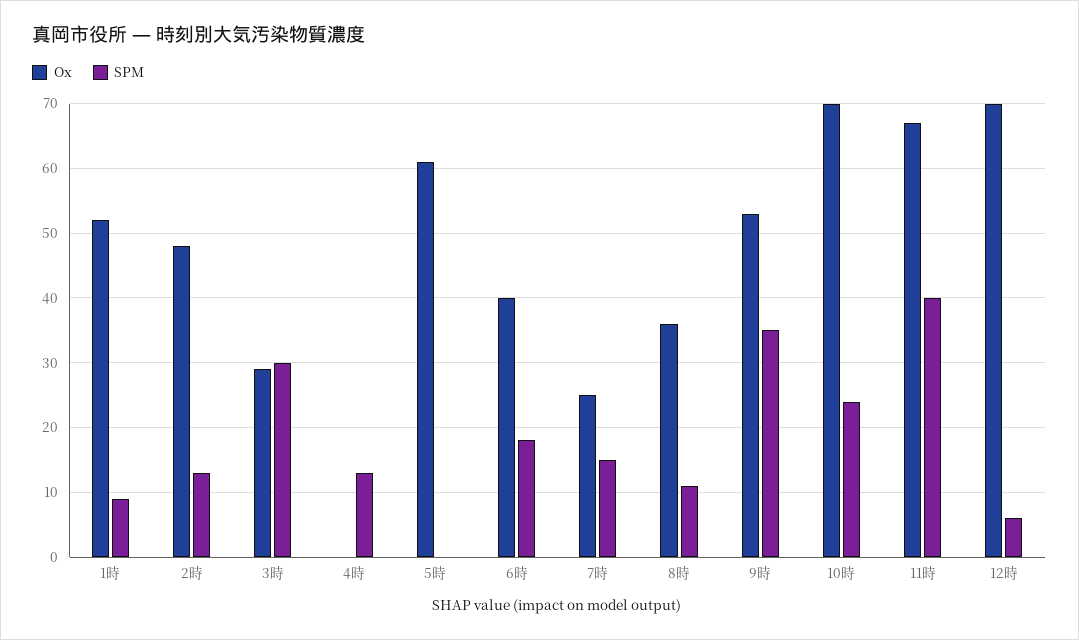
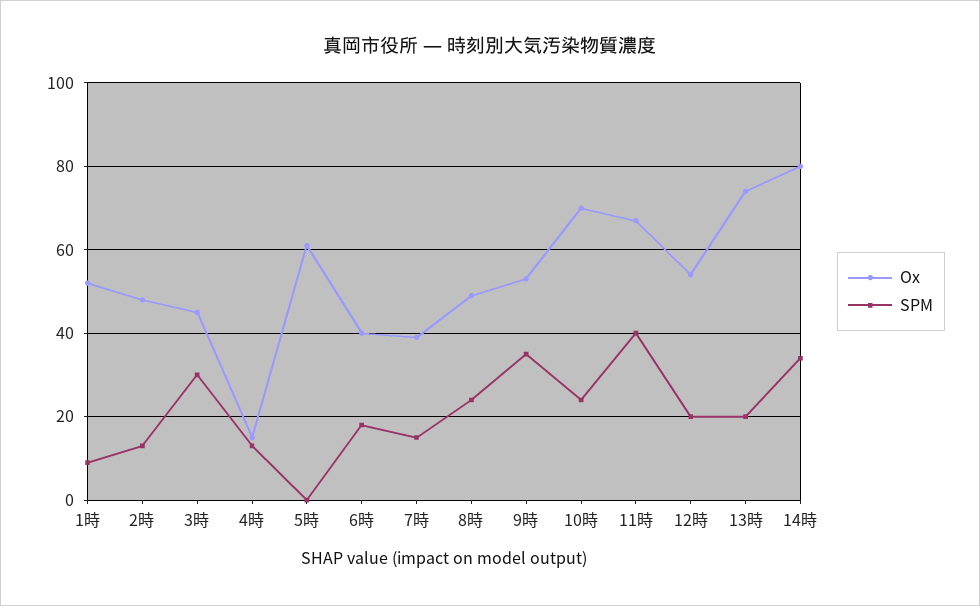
Ox, 3時: 29 -> 45
Ox, 4時: 0 -> 15
Ox, 7時: 25 -> 40
Ox, 8時: 36 -> 50
SPM, 8時: 11 -> 25
Ox, 12時: 70 -> 55
SPM, 12時: 6 -> 20
Ox, 13時: none -> 75
SPM, 13時: none -> 20
Ox, 14時: none -> 80
SPM, 14時: none -> 35

